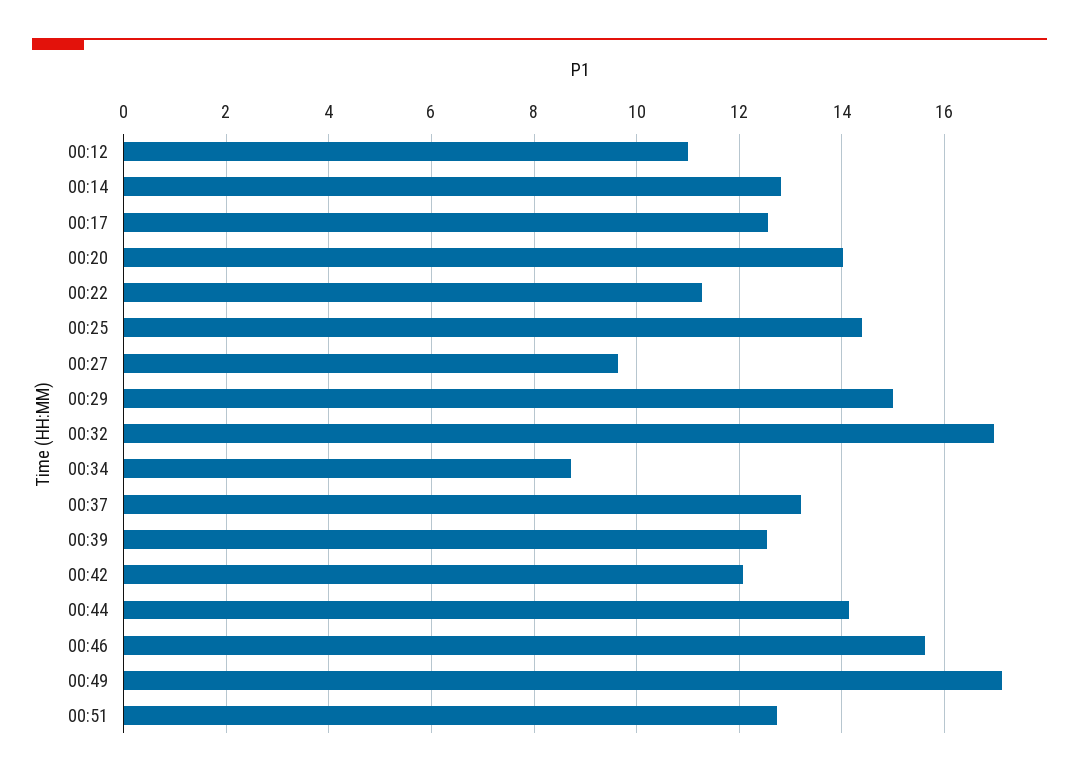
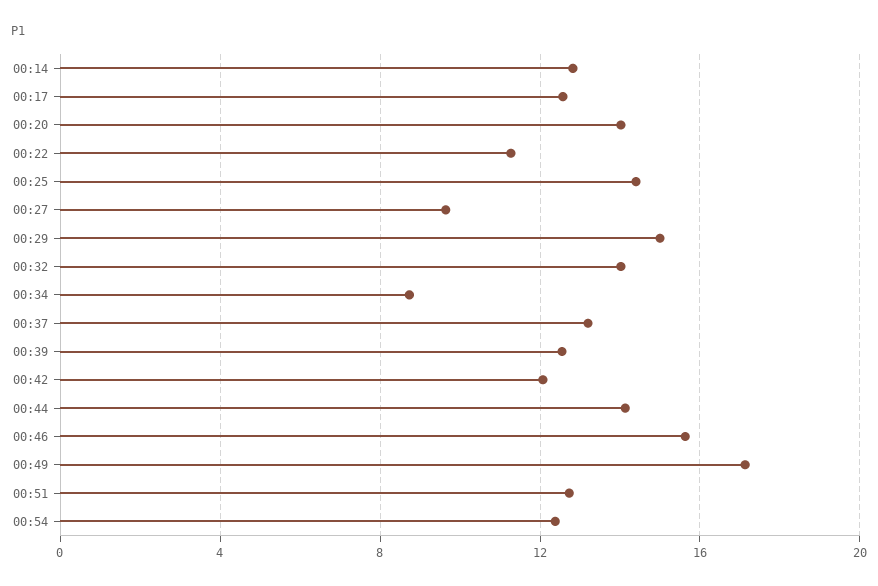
00:12: 11 -> none
00:32: 17 -> 14
00:54: none -> 12.5

